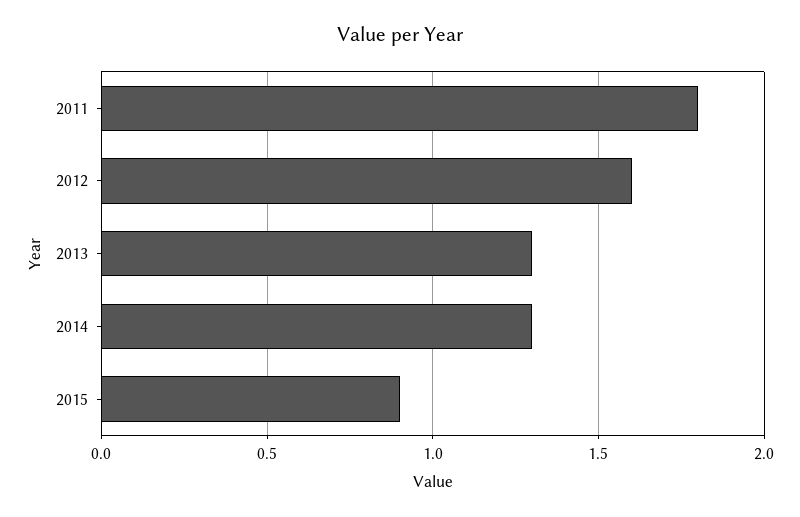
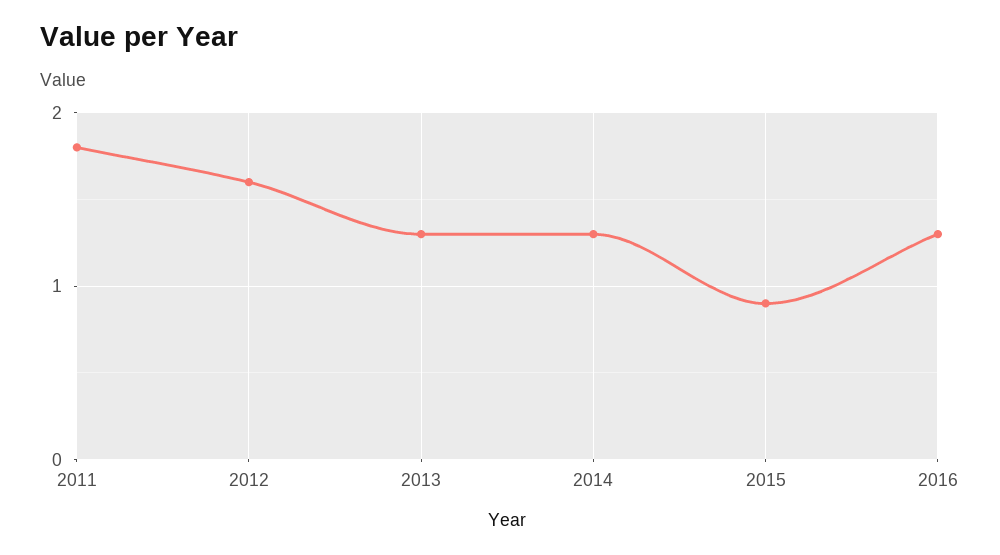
2016: none -> 1.3

